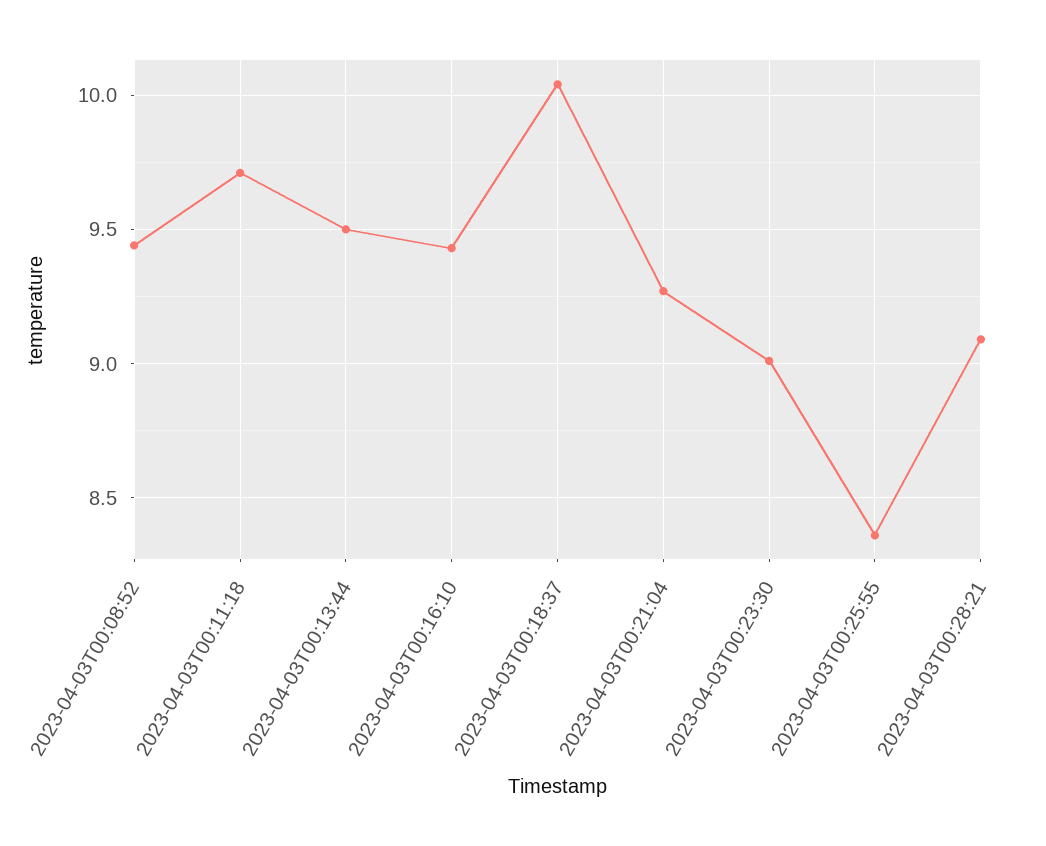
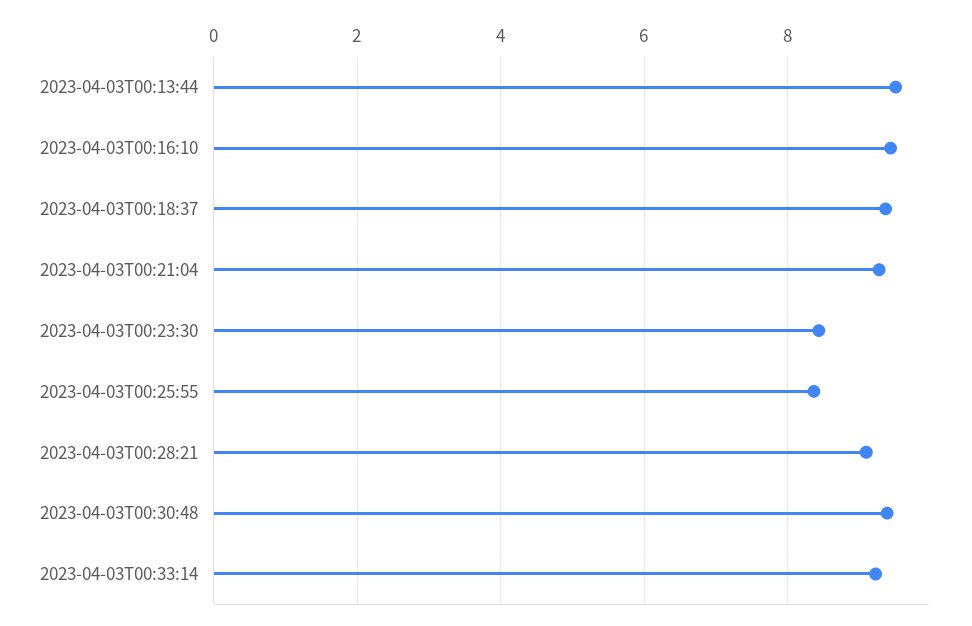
2023-04-03T00:08:52: 9.45 -> none
2023-04-03T00:11:18: 9.7 -> none
2023-04-03T00:18:37: 10.05 -> 9.4
2023-04-03T00:23:30: 9 -> 8.4
2023-04-03T00:30:48: none -> 9.4
2023-04-03T00:33:14: none -> 9.2

